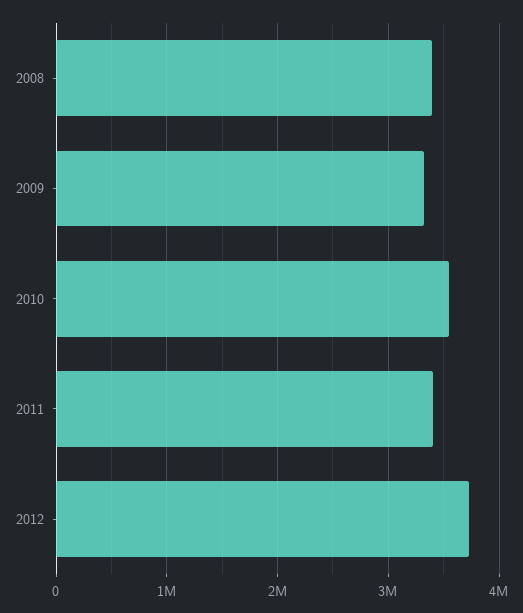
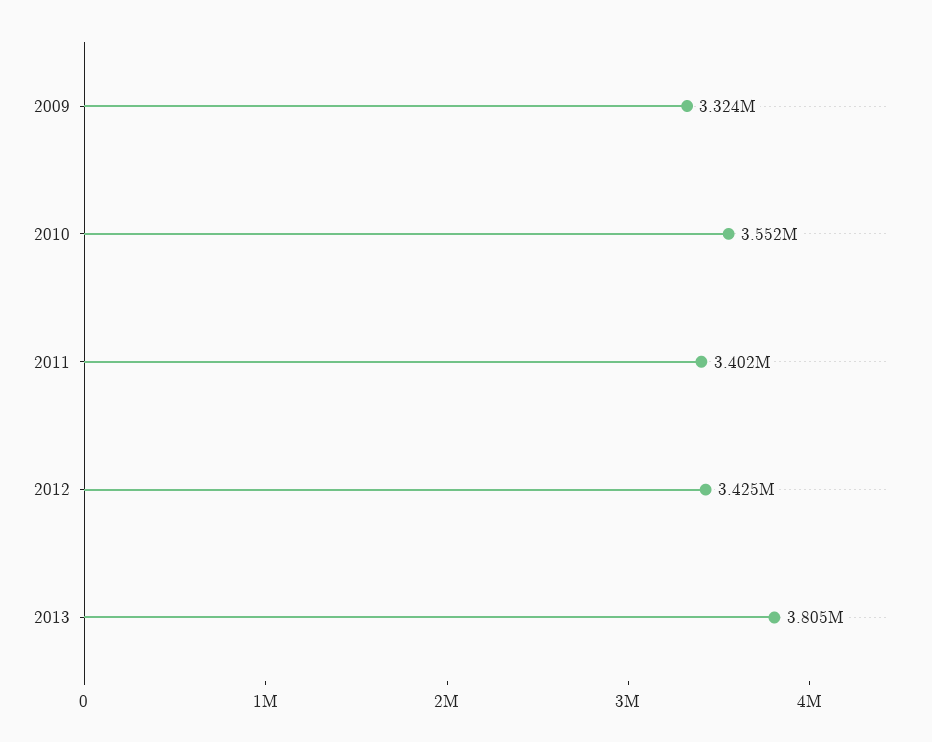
2008: 3400000 -> none
2012: 3700000 -> 3425000
2013: none -> 3805000

